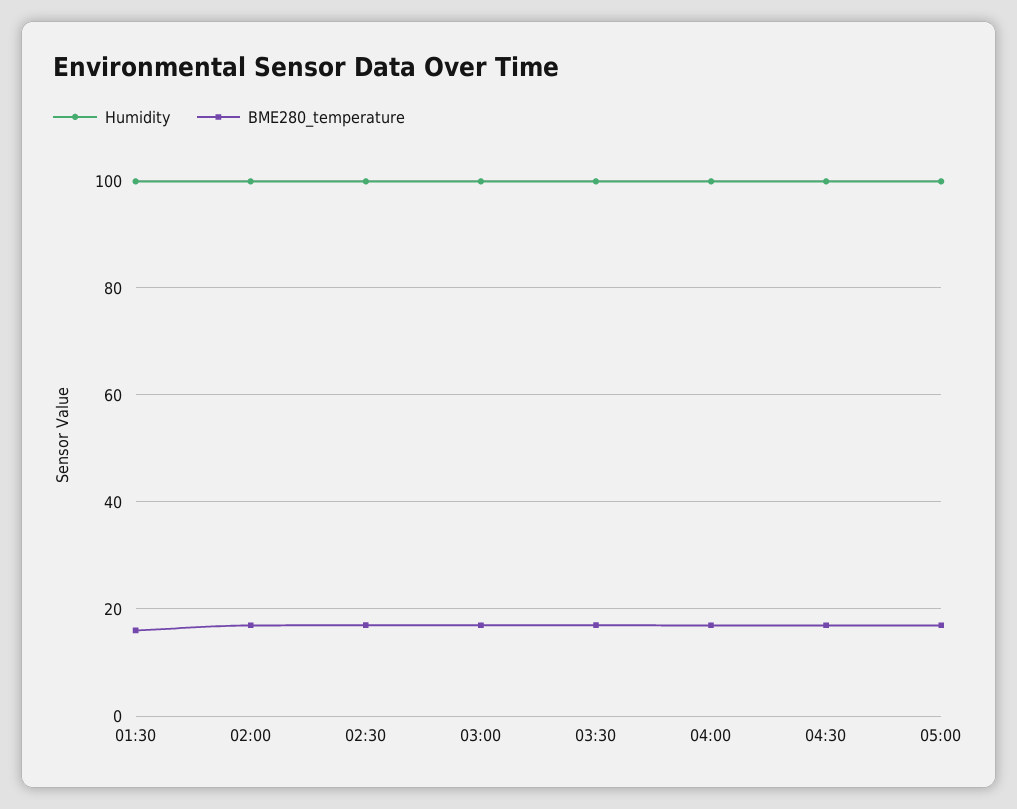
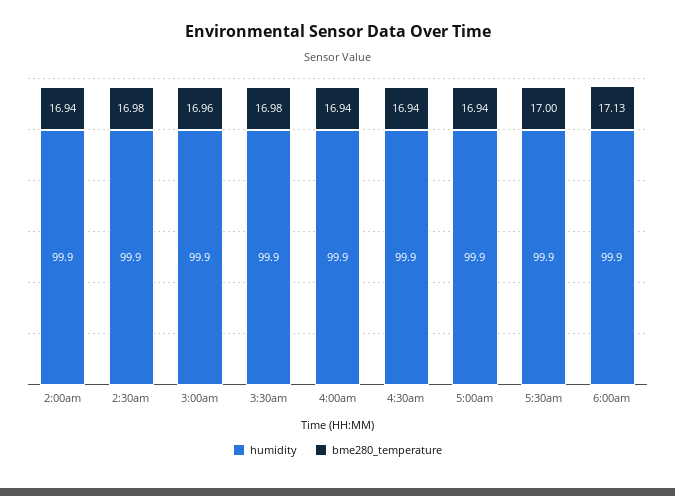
Humidity, 01:30: 100 -> none
BME280_temperature, 01:30: 16 -> none
Humidity, 5:30am: none -> 99.9
BME280_temperature, 5:30am: none -> 17
Humidity, 6:00am: none -> 99.9
BME280_temperature, 6:00am: none -> 17.13

